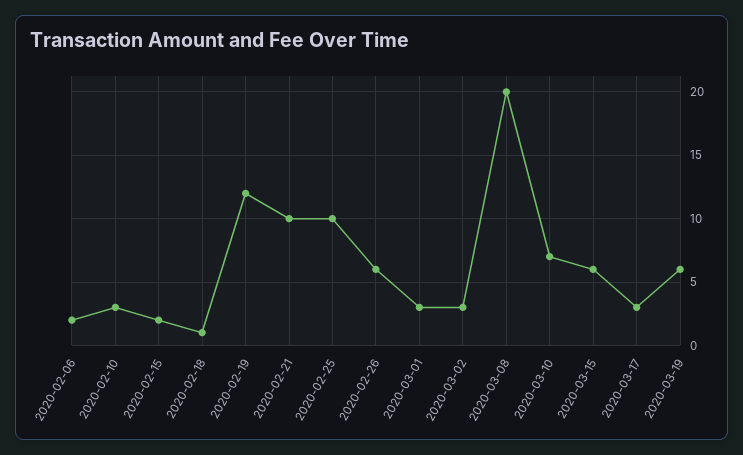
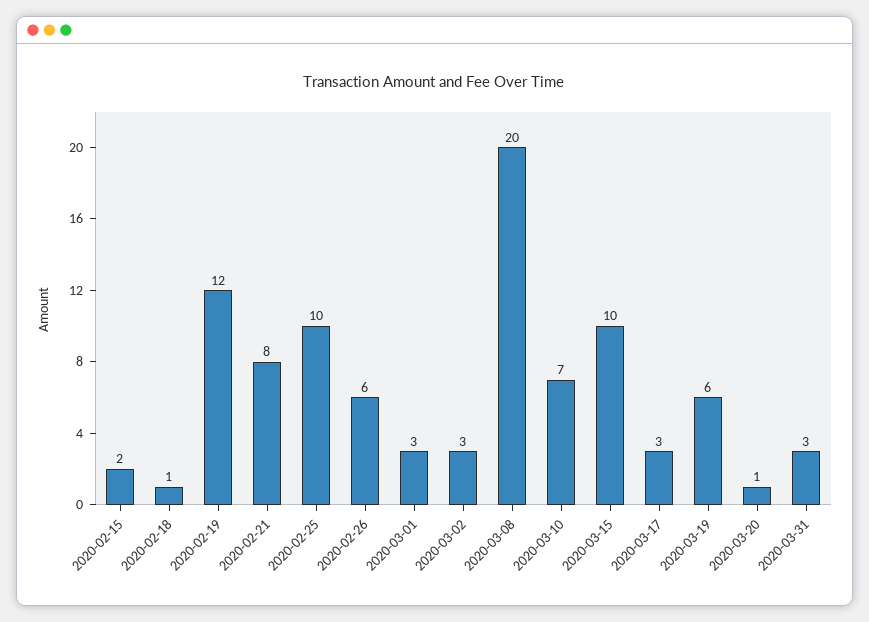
2020-02-06: 2 -> none
2020-02-10: 3 -> none
2020-02-21: 10 -> 8
2020-03-15: 6 -> 10
2020-03-20: none -> 1
2020-03-31: none -> 3

